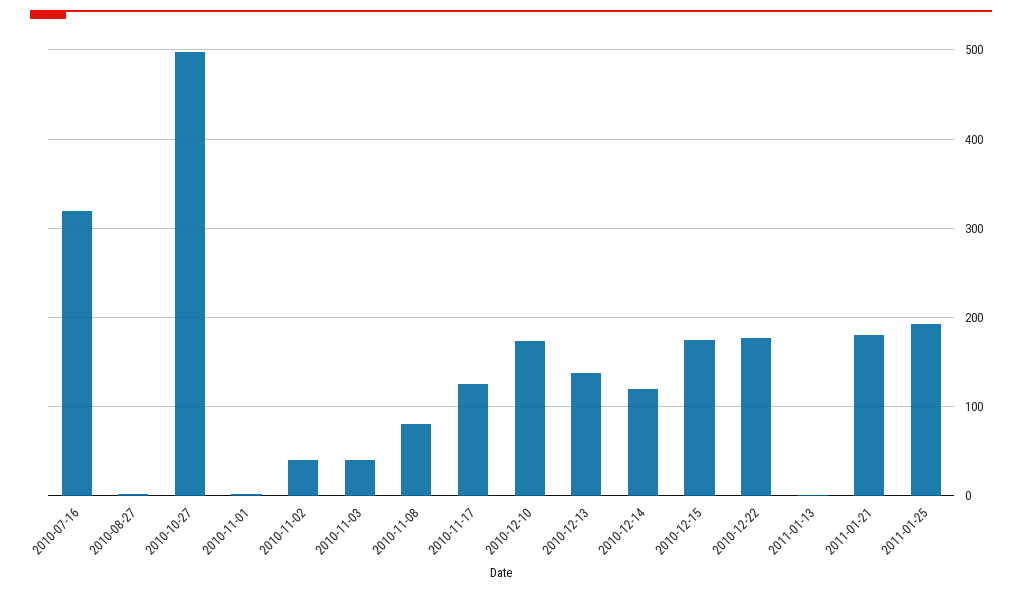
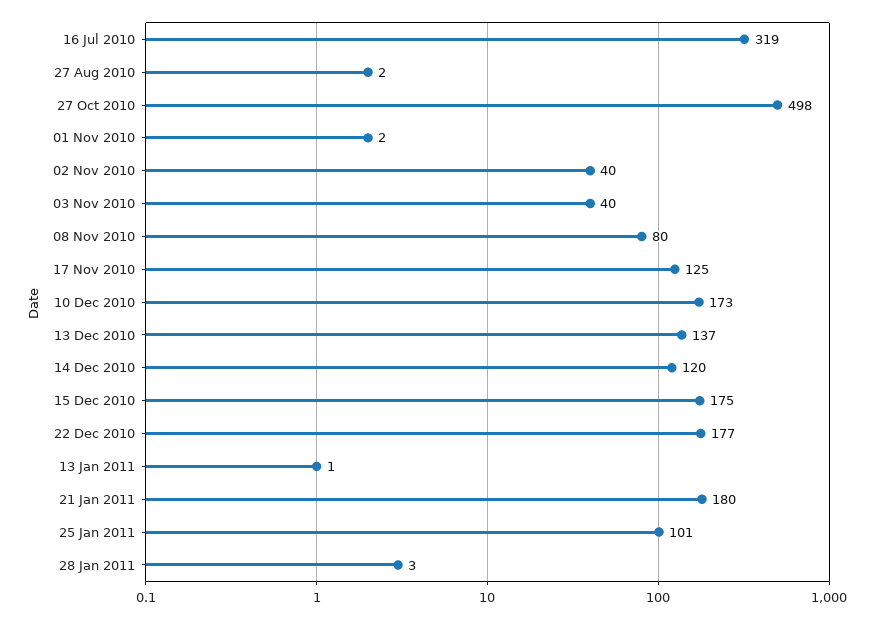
2011-01-25: 190 -> 101
28 Jan 2011: none -> 3

